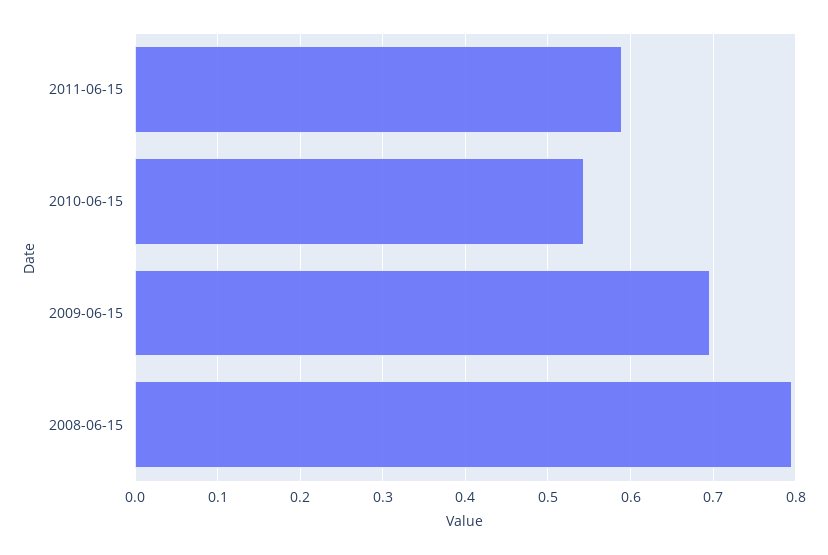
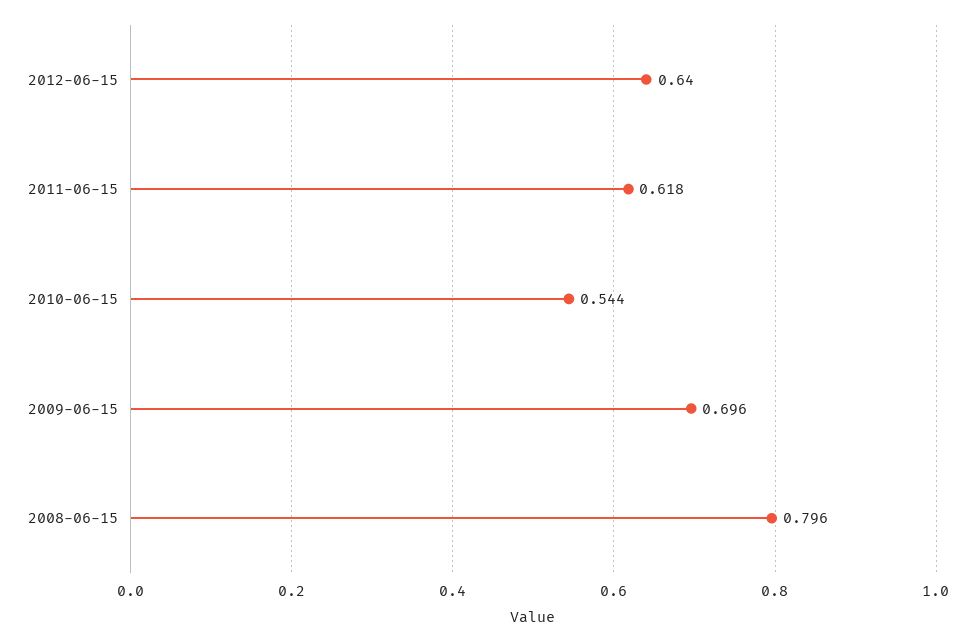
2011-06-15: 0.59 -> 0.618
2012-06-15: none -> 0.64

